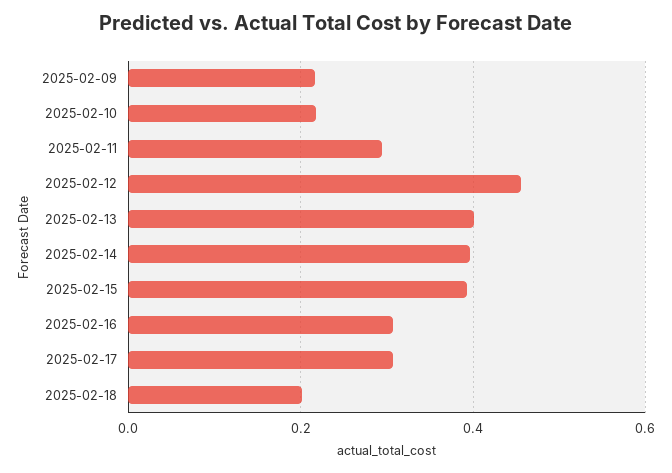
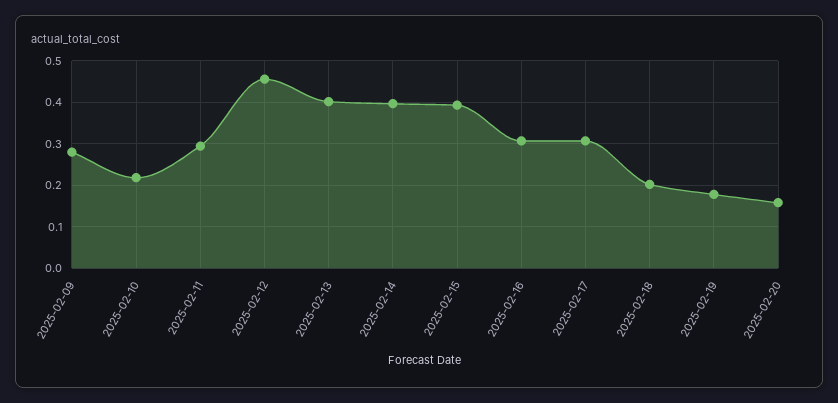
2025-02-09: 0.22 -> 0.28
2025-02-19: none -> 0.18
2025-02-20: none -> 0.16

